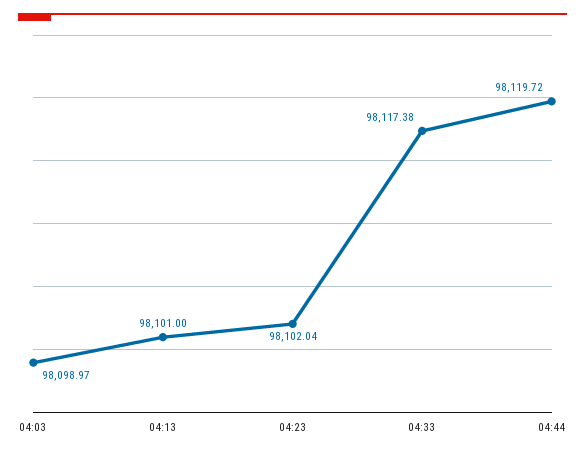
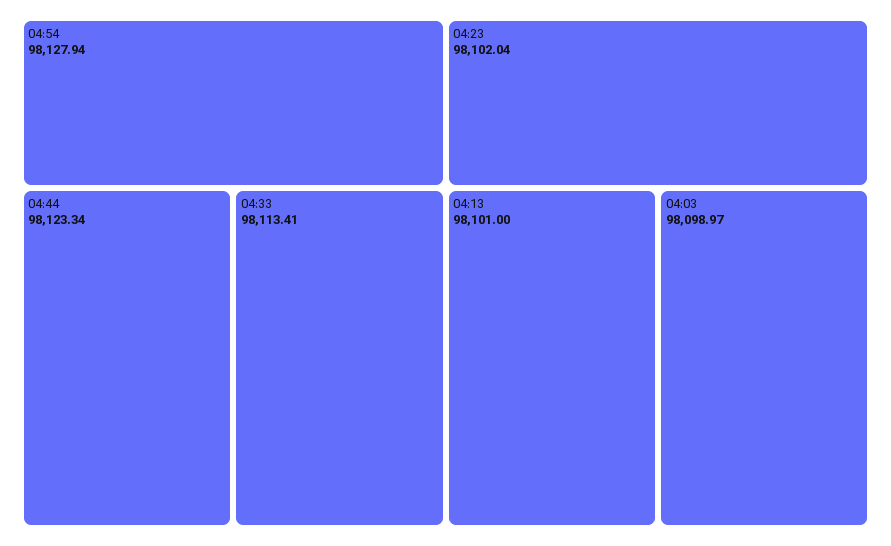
04:33: 98117.38 -> 98113.41
04:44: 98119.72 -> 98123.34
04:54: none -> 98127.94

